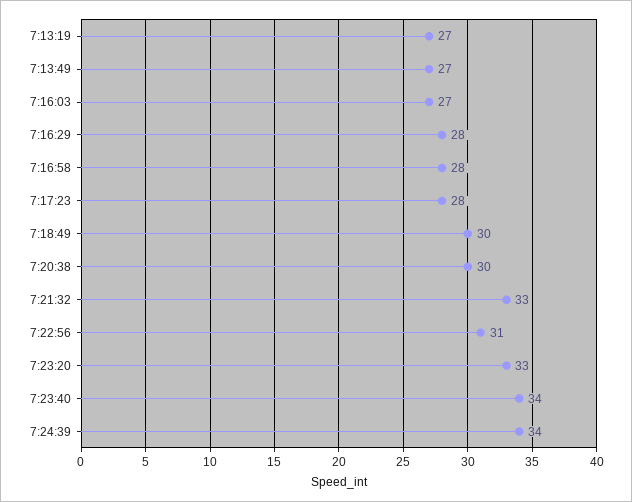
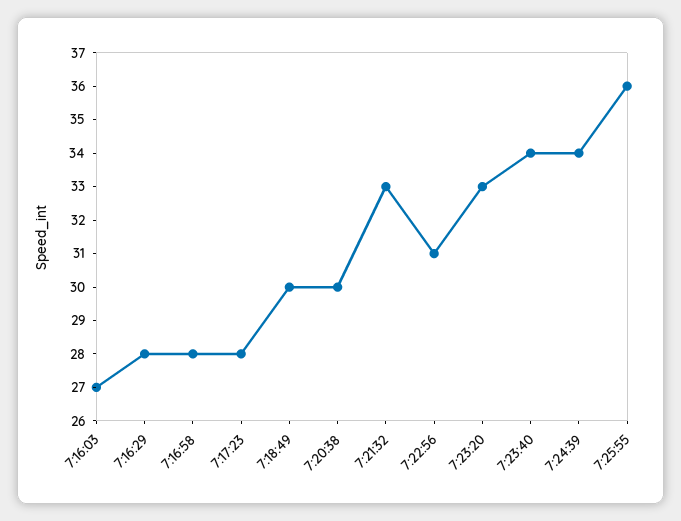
7:13:19: 27 -> none
7:13:49: 27 -> none
7:25:55: none -> 36

